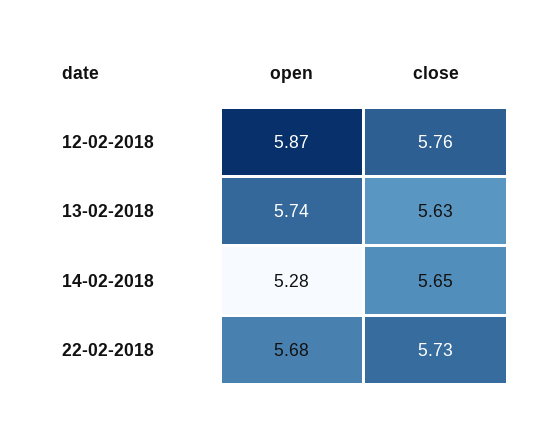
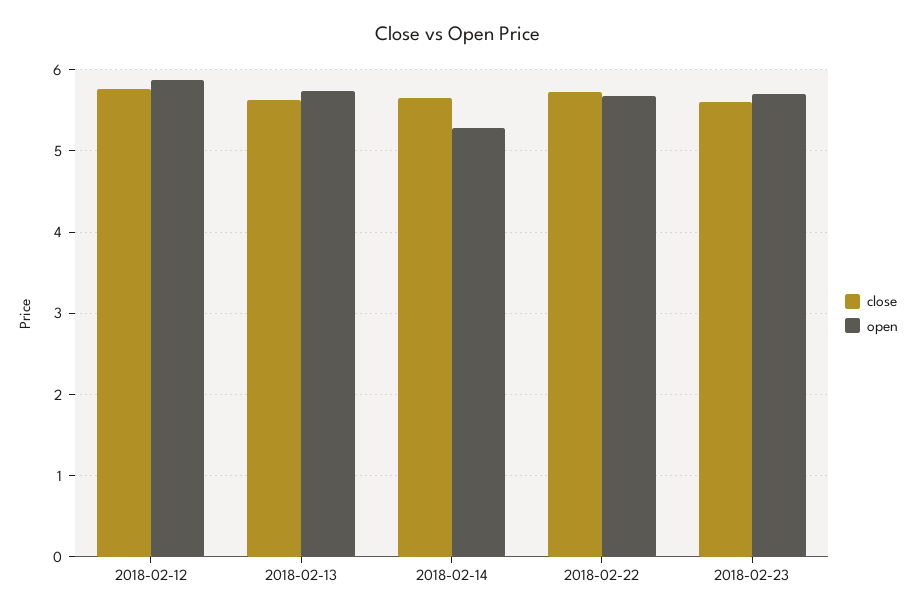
close, 2018-02-23: none -> 5.6
open, 2018-02-23: none -> 5.7

